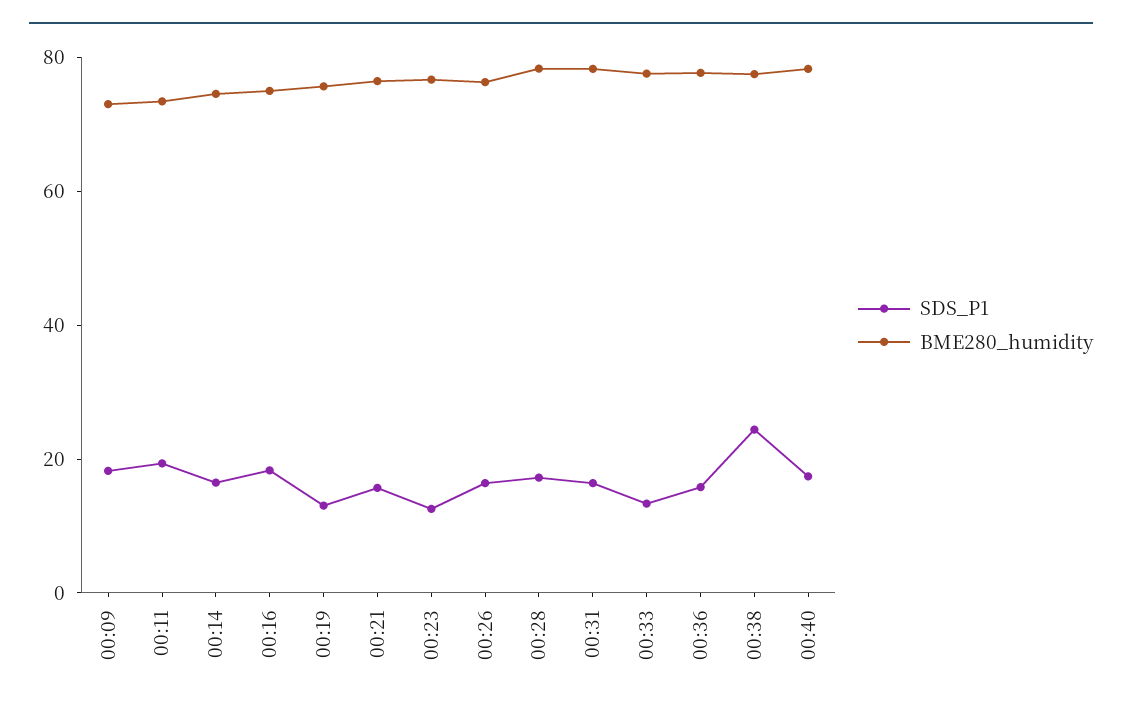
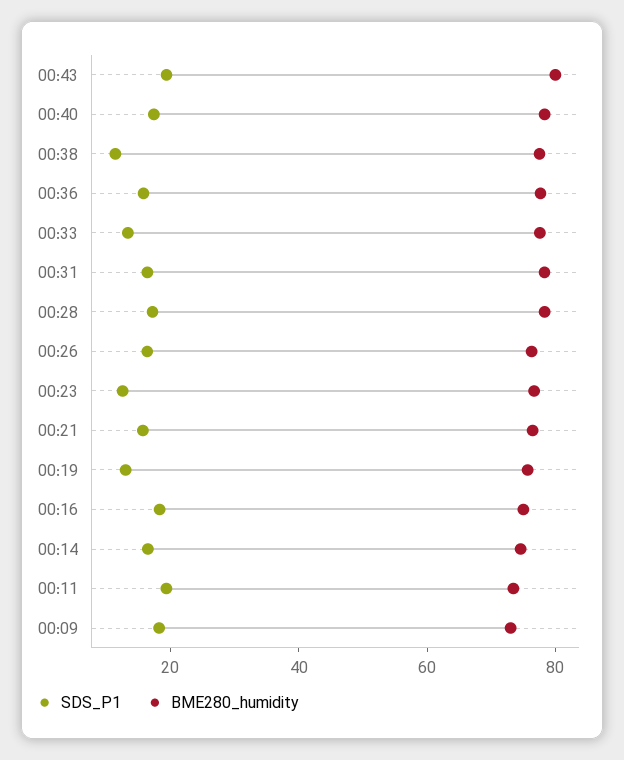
SDS_P1, 00:38: 25 -> 10
SDS_P1, 00:43: none -> 20
BME280_humidity, 00:43: none -> 80

